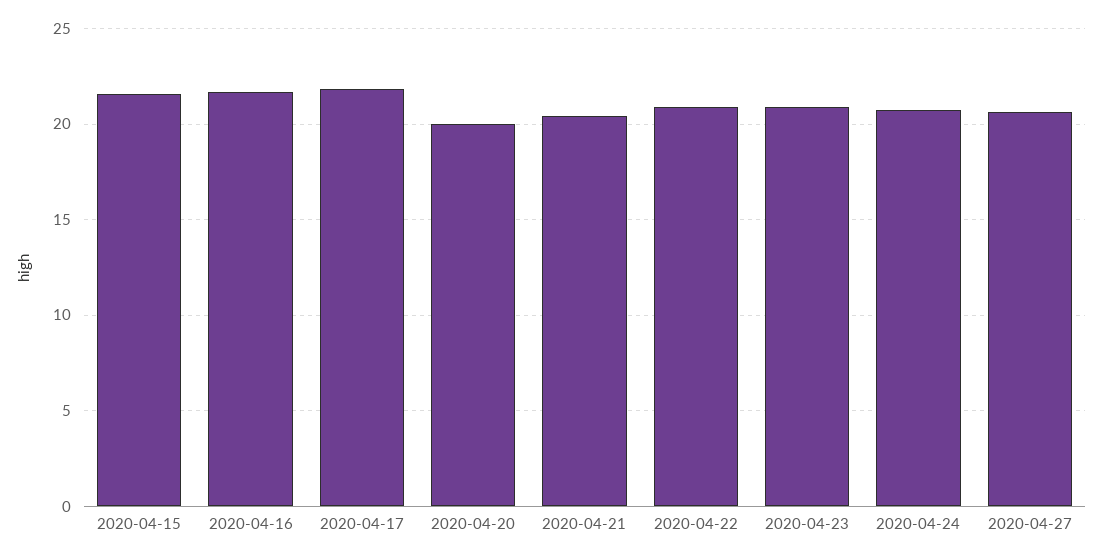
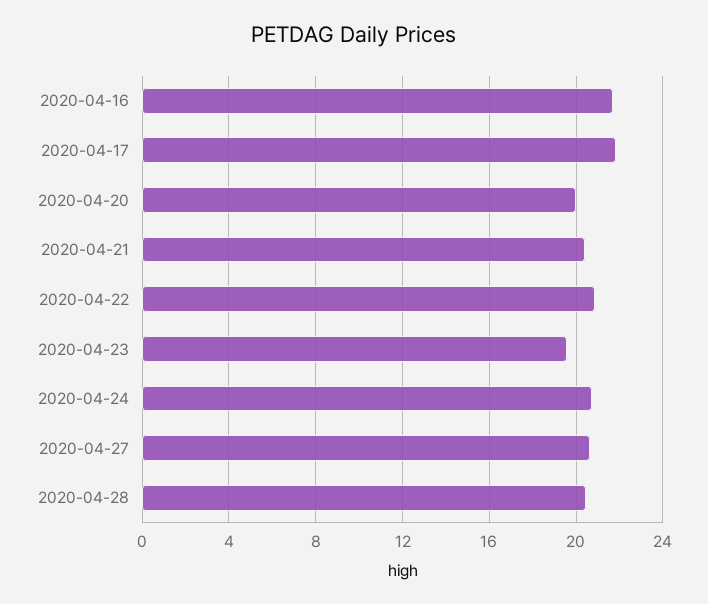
2020-04-15: 21.5 -> none
2020-04-23: 21 -> 19.5
2020-04-28: none -> 20.5

